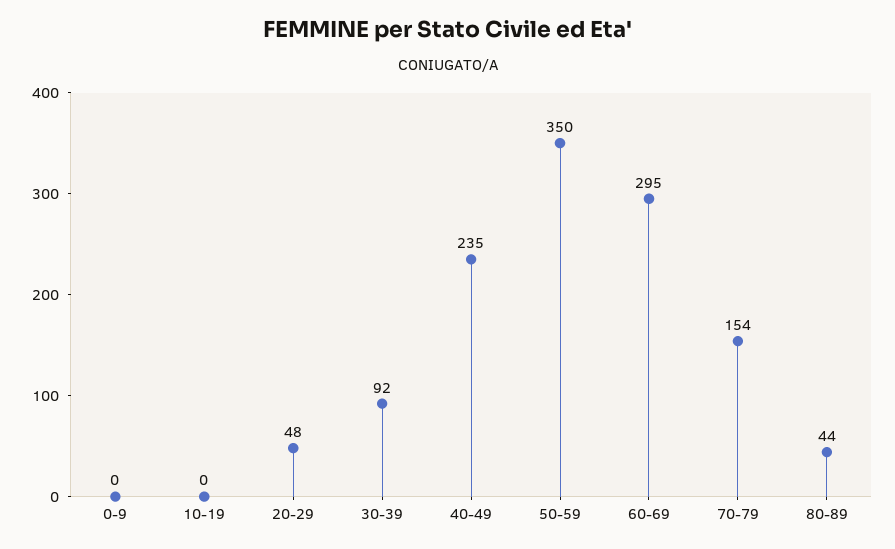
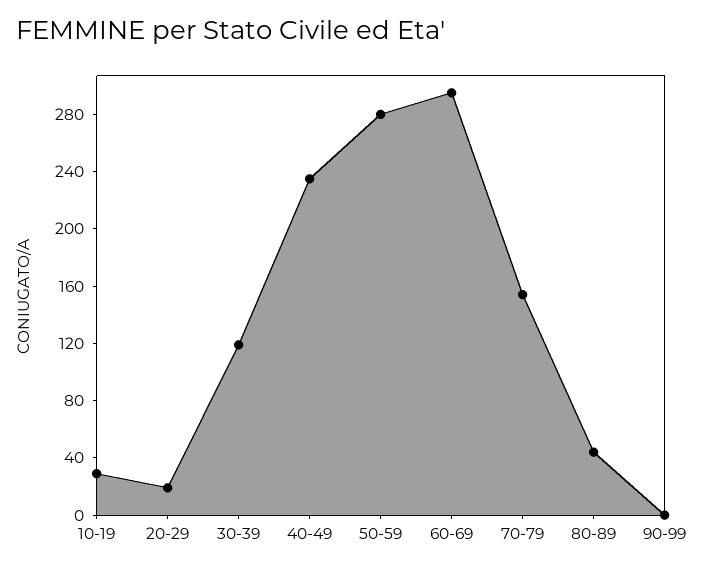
0-9: 0 -> none
10-19: 0 -> 30
20-29: 48 -> 20
30-39: 92 -> 120
50-59: 350 -> 280
90-99: none -> 0

